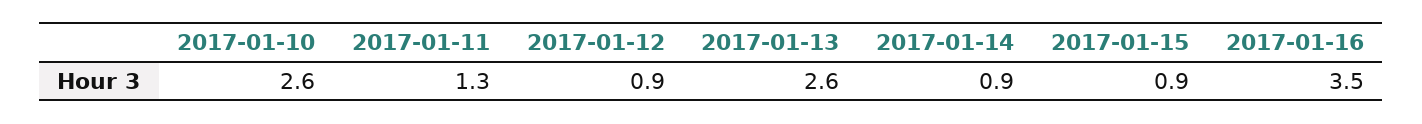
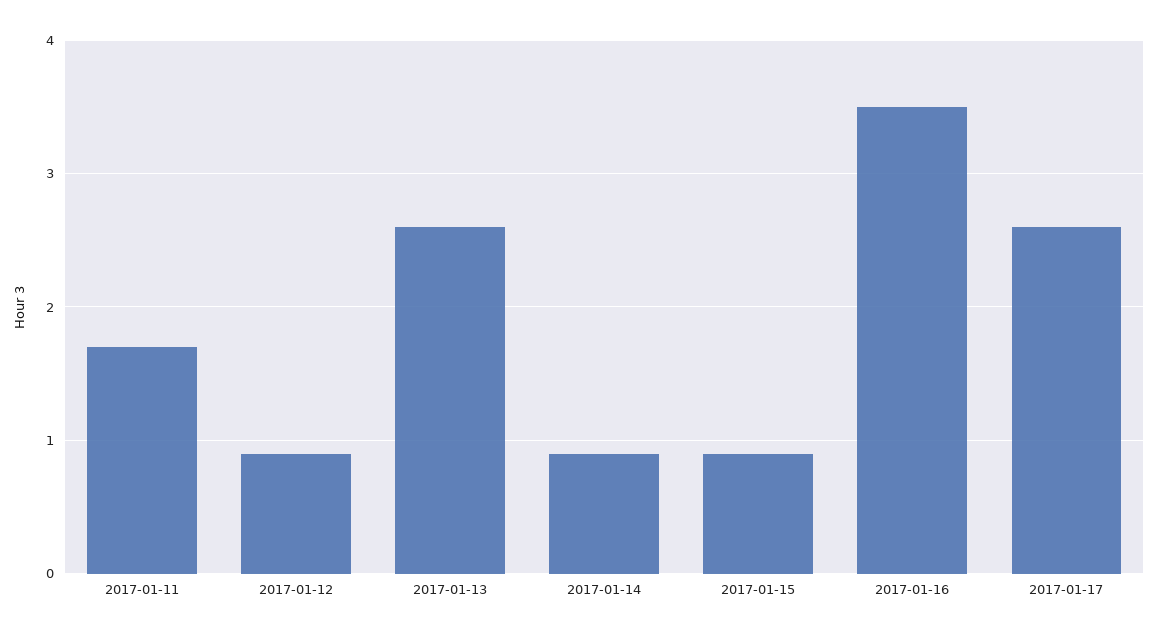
2017-01-10: 2.6 -> none
2017-01-11: 1.3 -> 1.7
2017-01-17: none -> 2.6

